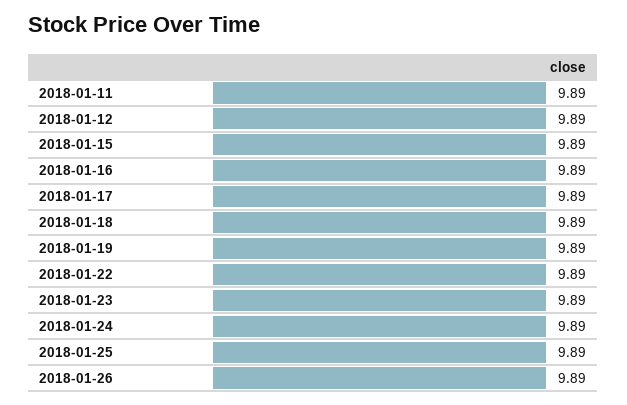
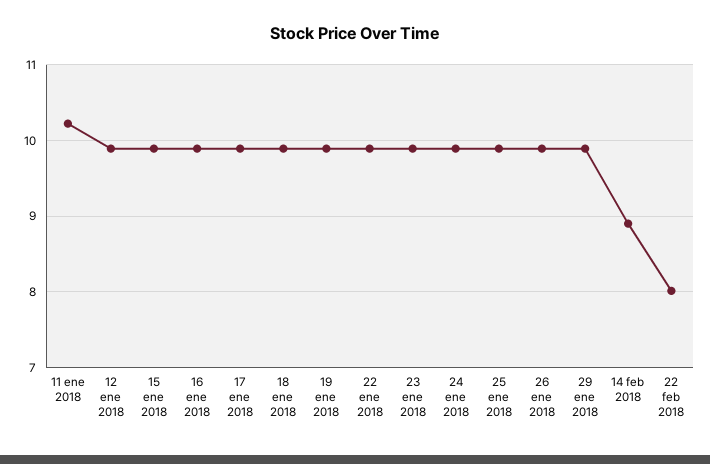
2018-01-11: 9.89 -> 10.2
29 ene 2018: none -> 9.9
14 feb 2018: none -> 8.9
22 feb 2018: none -> 8

